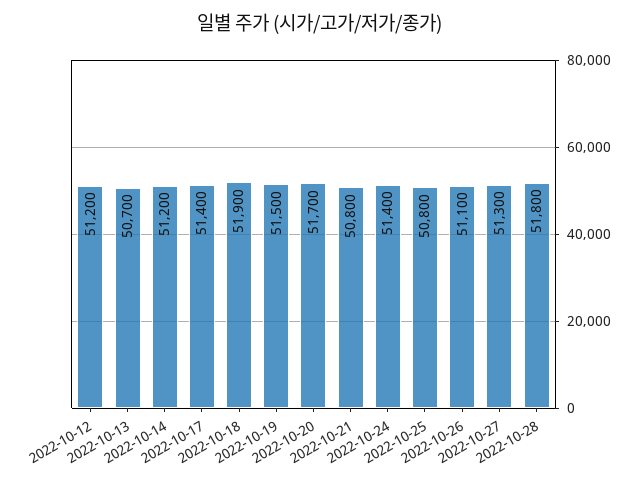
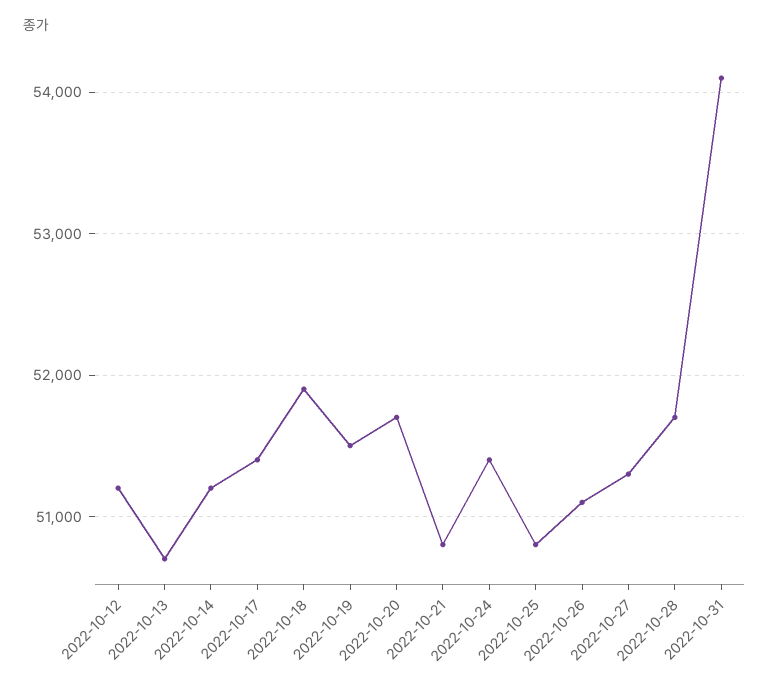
2022-10-28: 51800 -> 51700
2022-10-31: none -> 54100

